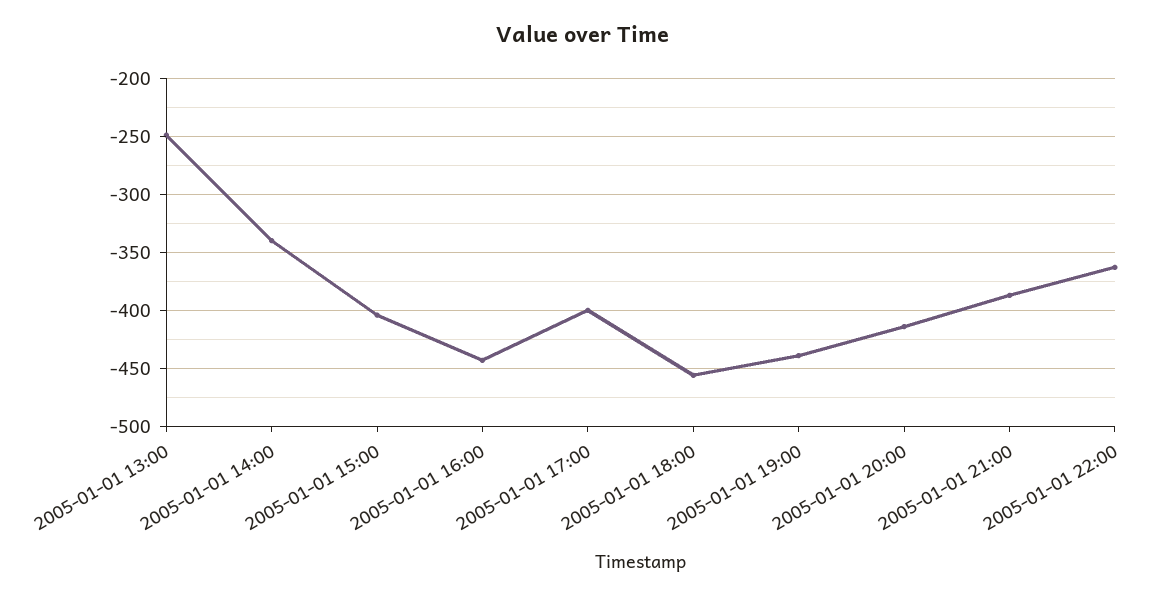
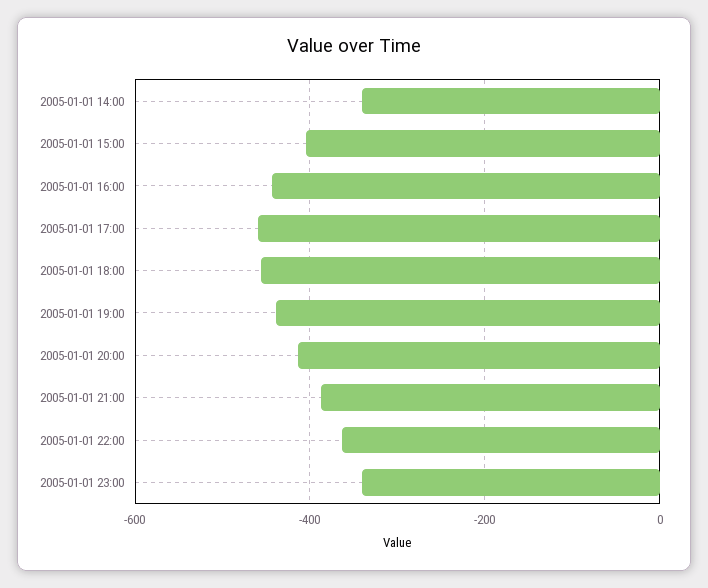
2005-01-01 13:00: -250 -> none
2005-01-01 17:00: -400 -> -460
2005-01-01 23:00: none -> -340

